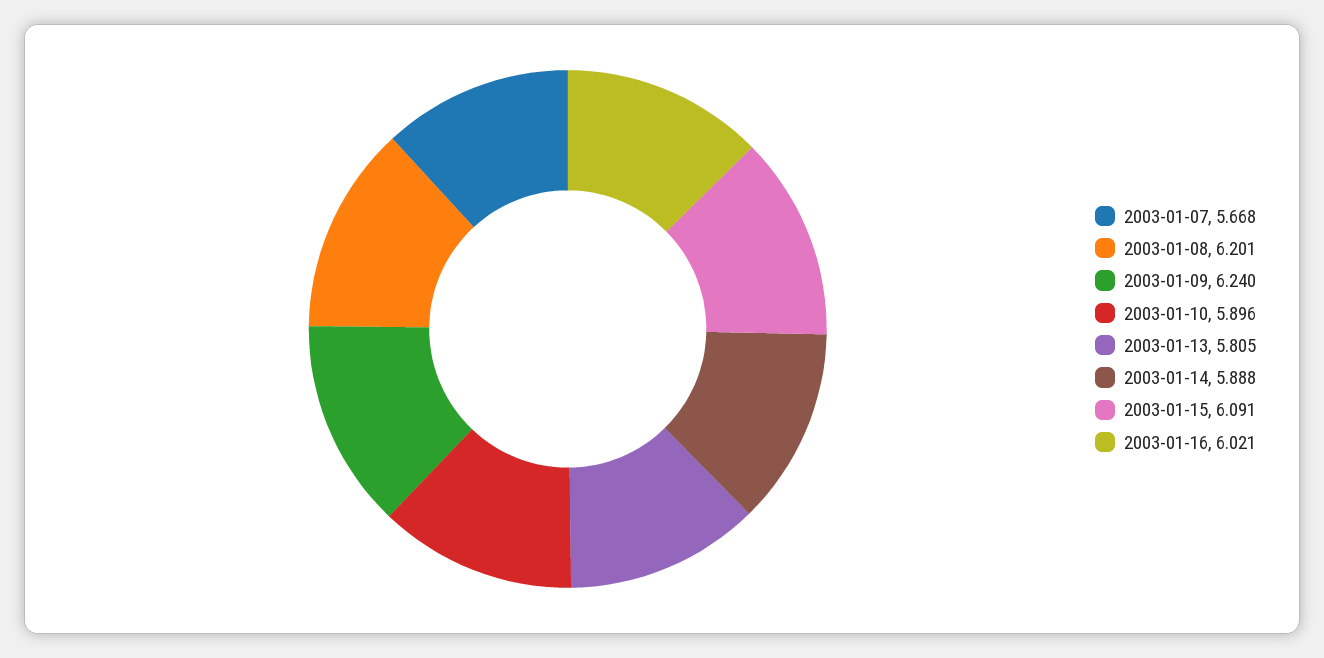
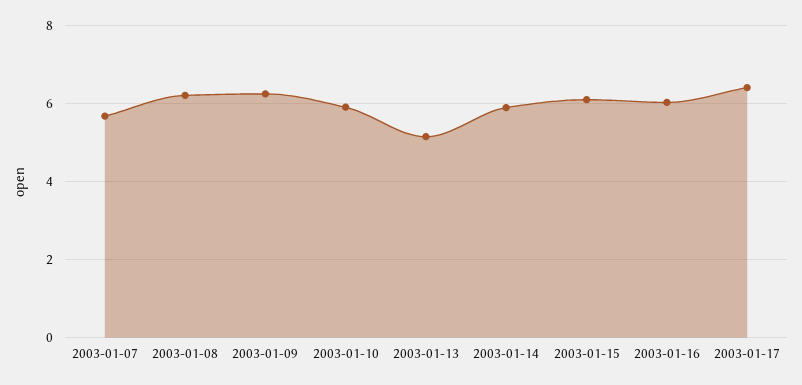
2003-01-13: 5.805 -> 5.2
2003-01-17: none -> 6.4

